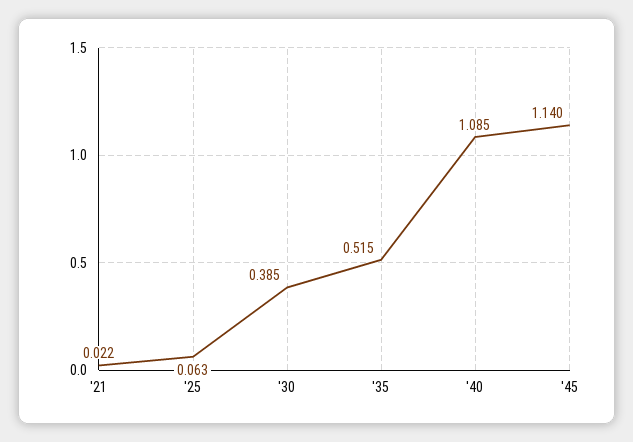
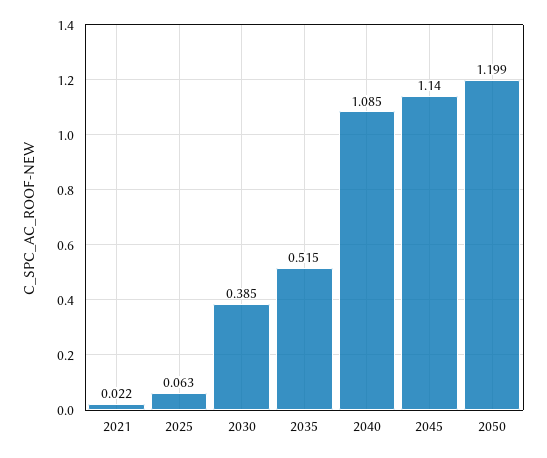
2050: none -> 1.199

